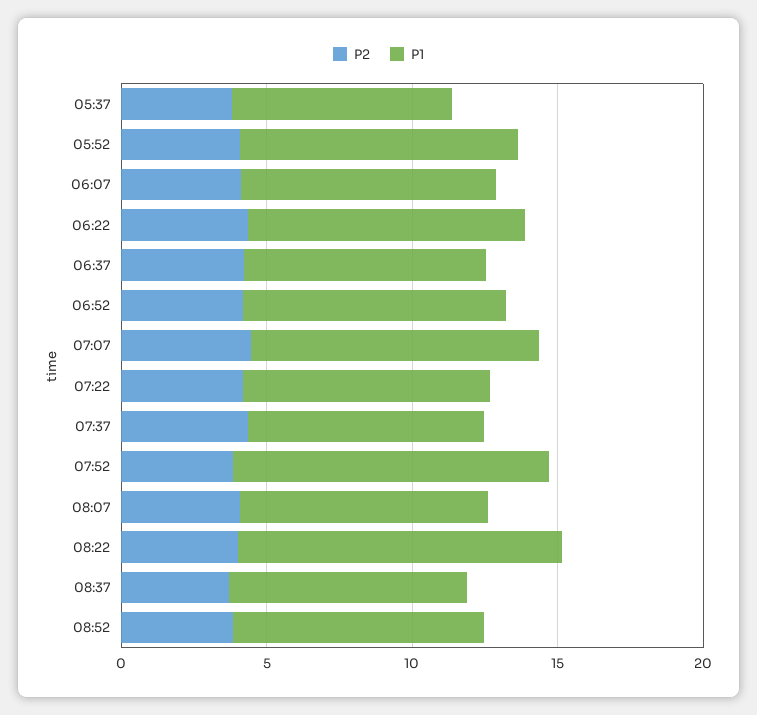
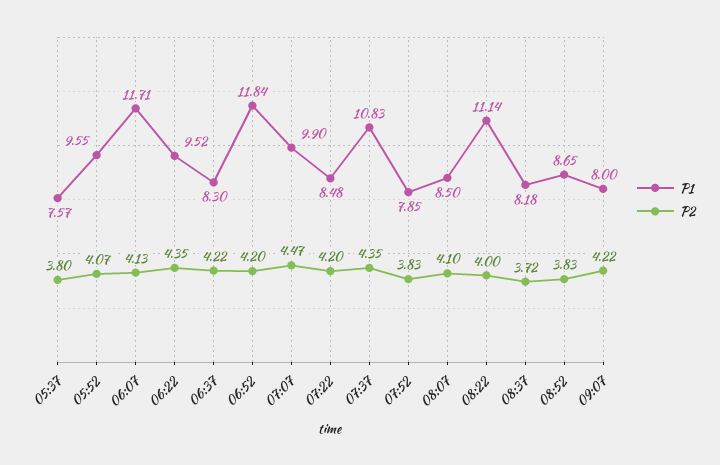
P1, 06:07: 9 -> 11.71
P1, 06:52: 9 -> 11.84
P1, 07:37: 8 -> 10.83
P1, 07:52: 11 -> 7.85
P1, 09:07: none -> 8
P2, 09:07: none -> 4.22

